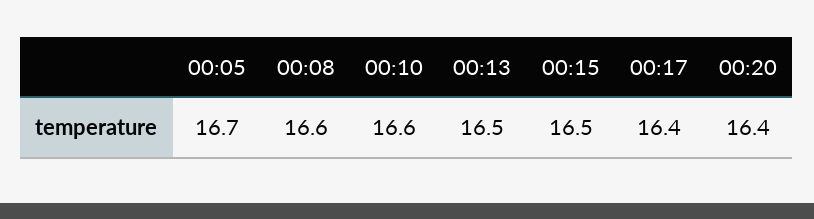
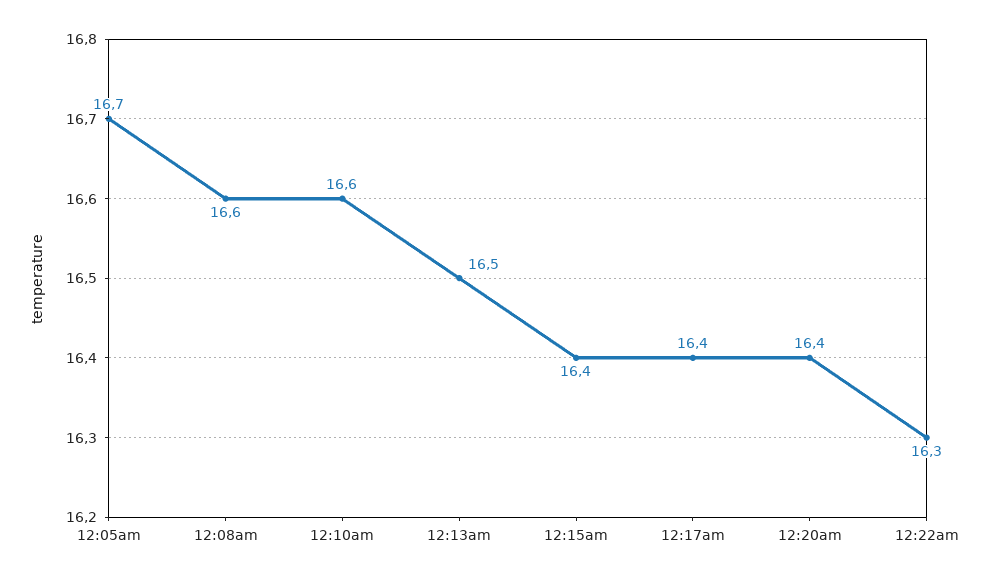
00:15: 16.5 -> 16.4
12:22am: none -> 16.3

